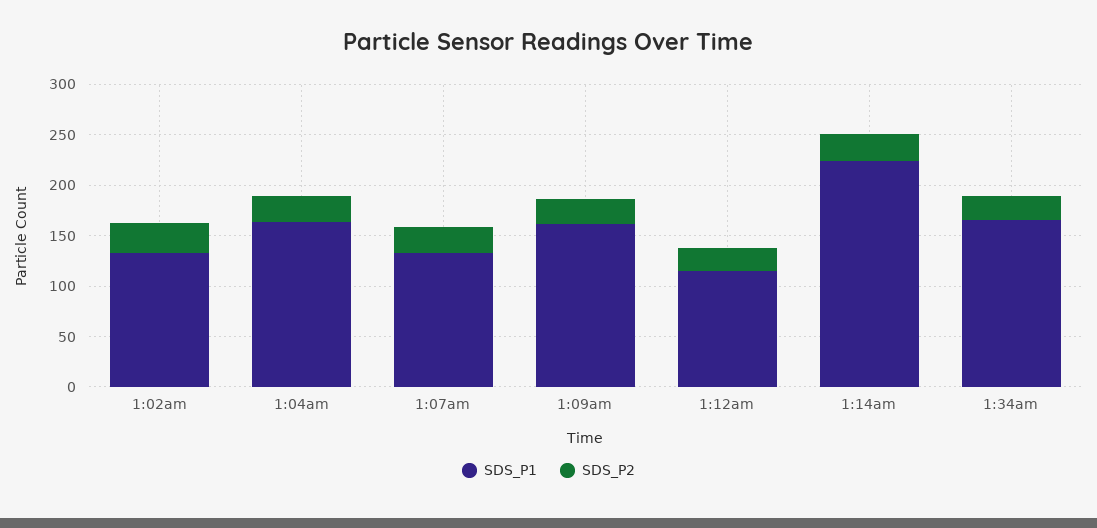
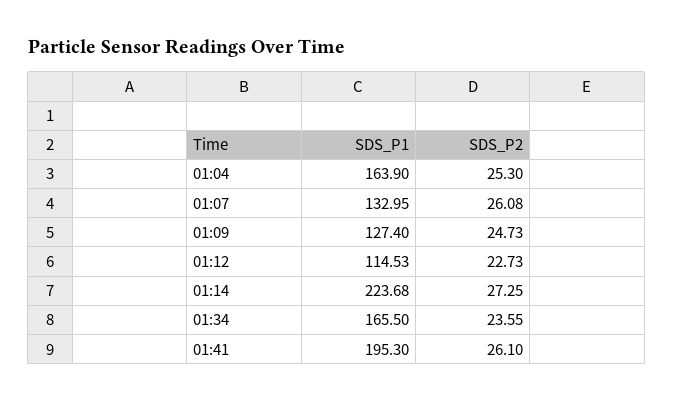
SDS_P1, 1:02am: 130 -> none
SDS_P2, 1:02am: 30 -> none
SDS_P1, 1:09am: 160 -> 127.4
SDS_P1, 01:41: none -> 195.3
SDS_P2, 01:41: none -> 26.1

